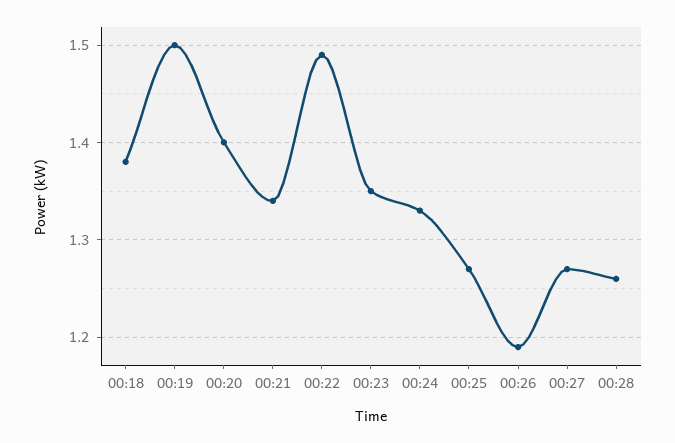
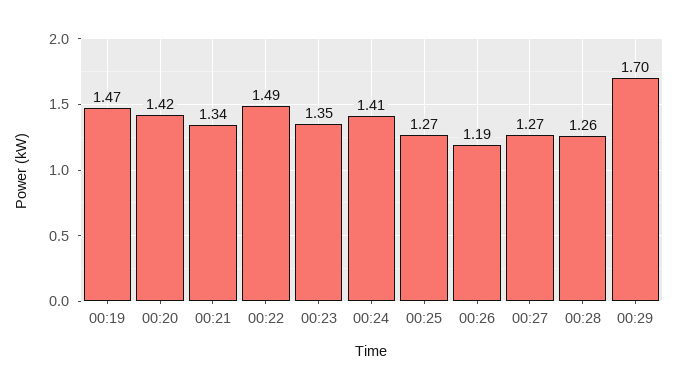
00:18: 1.38 -> none
00:19: 1.5 -> 1.47
00:20: 1.4 -> 1.42
00:24: 1.33 -> 1.41
00:29: none -> 1.7

